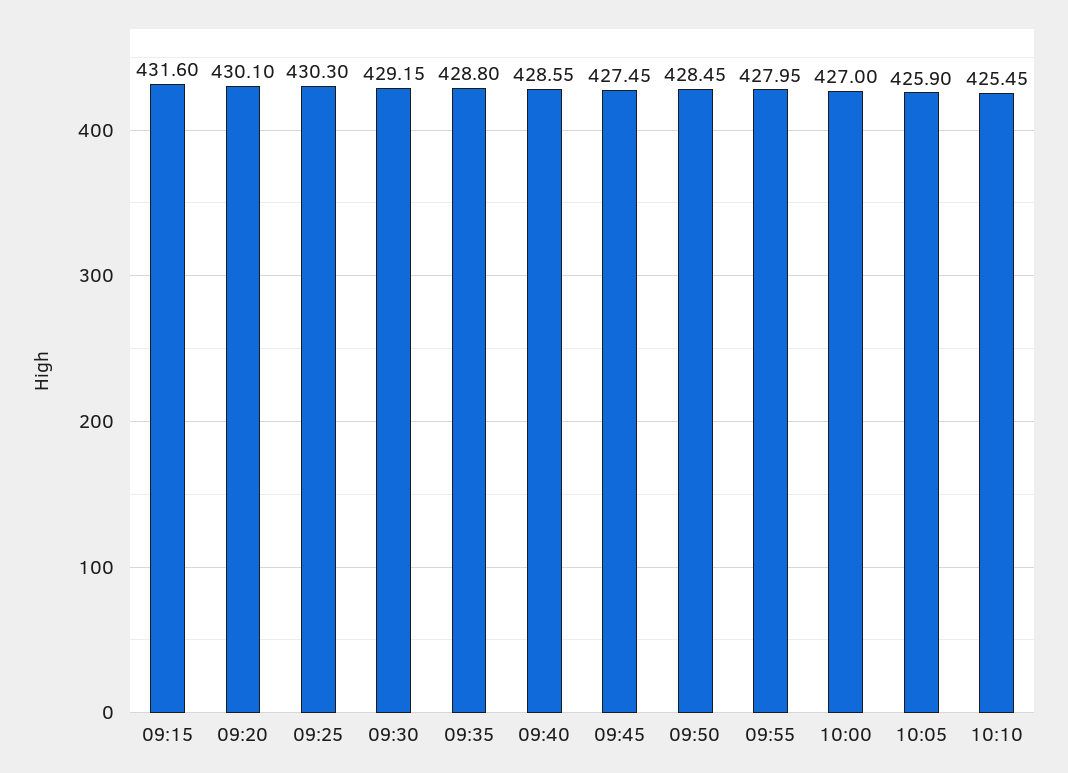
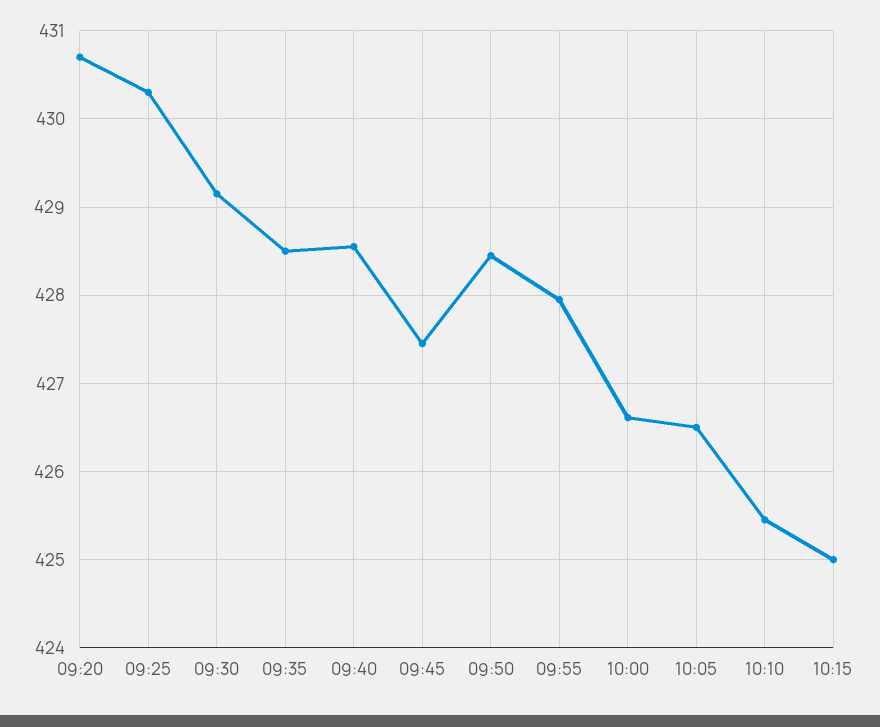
09:15: 431.6 -> none
09:20: 430.1 -> 430.7
09:35: 428.8 -> 428.5
10:00: 427 -> 426.6
10:05: 425.9 -> 426.5
10:15: none -> 425

